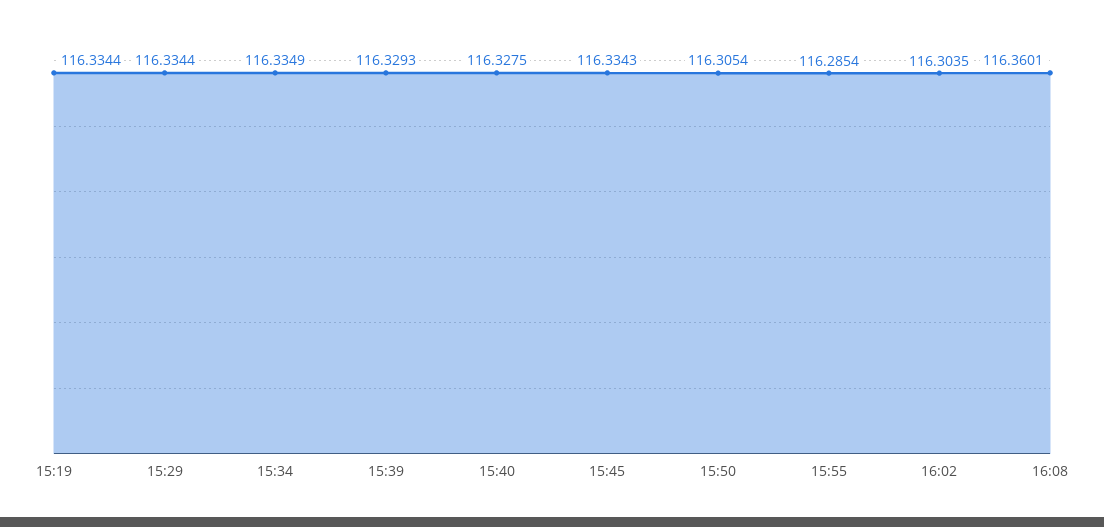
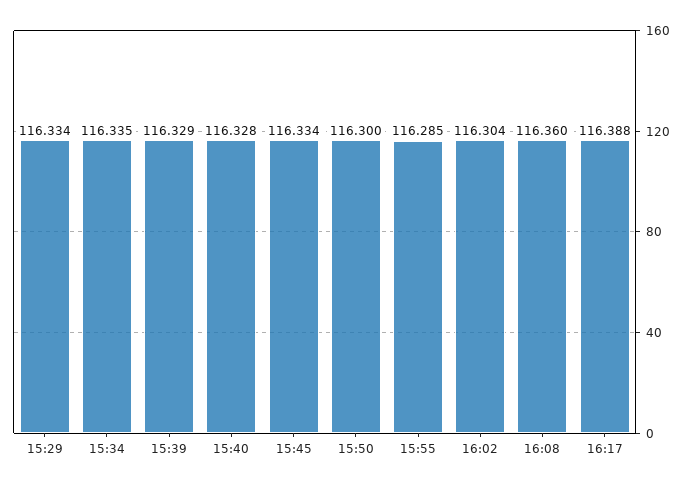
15:19: 116.3344 -> none
15:50: 116.3054 -> 116.3
16:17: none -> 116.388

